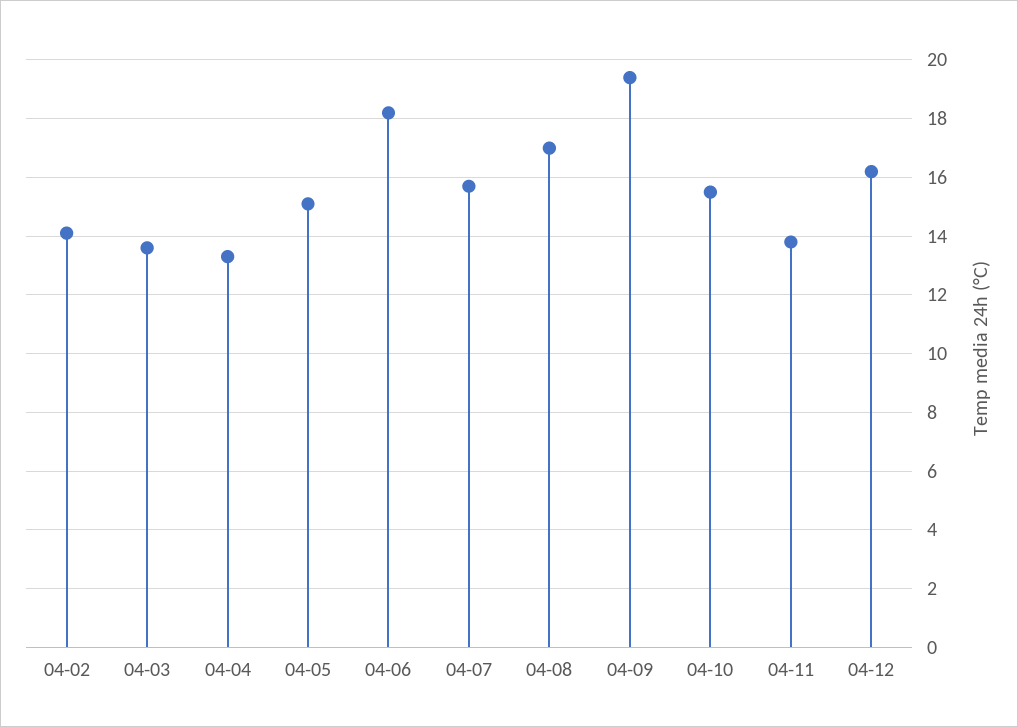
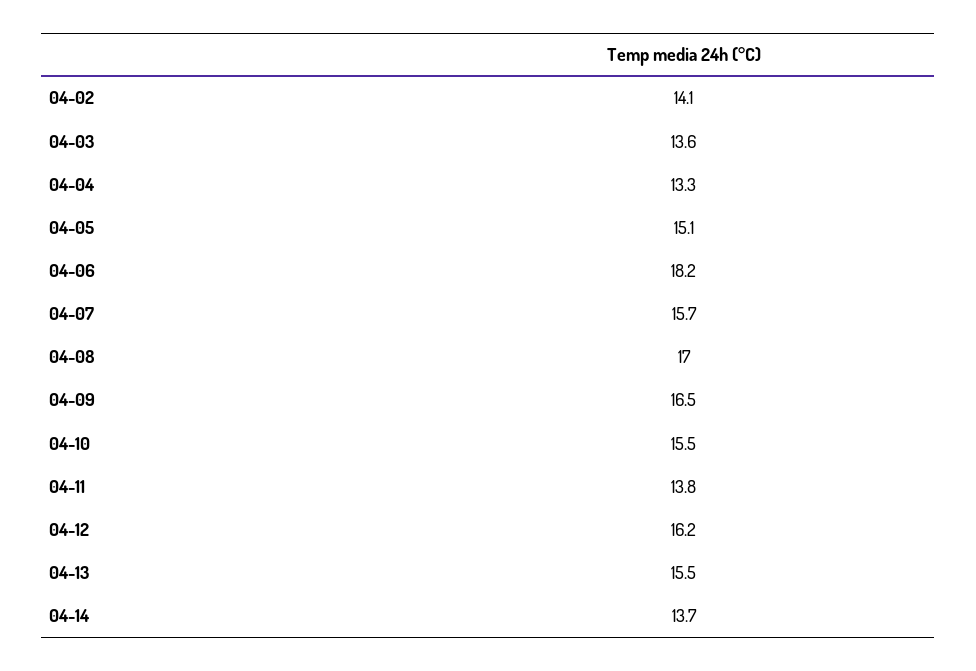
04-09: 19.5 -> 16.5
04-13: none -> 15.5
04-14: none -> 13.7

